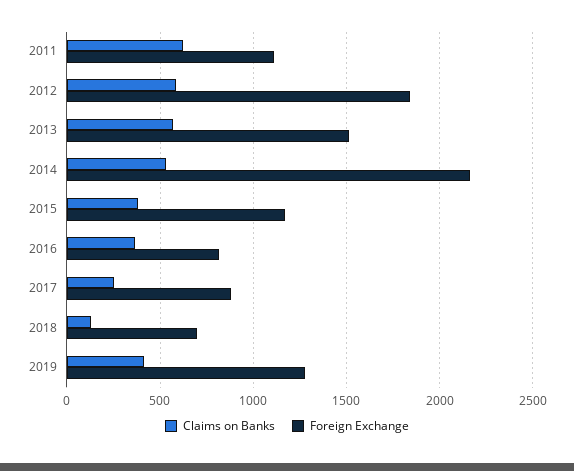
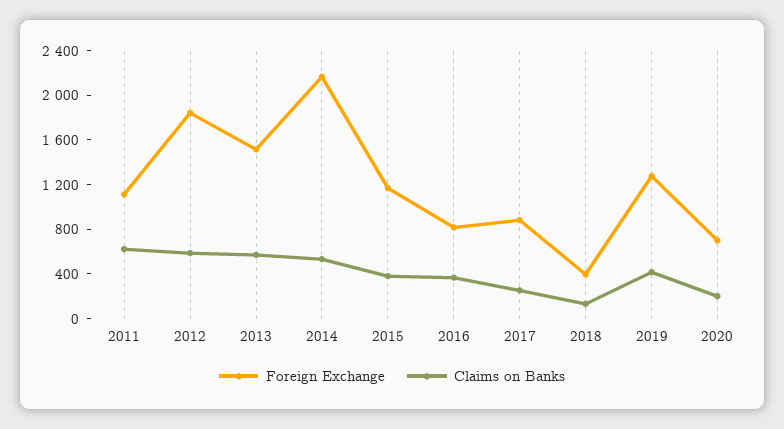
Foreign Exchange, 2018: 700 -> 400
Foreign Exchange, 2020: none -> 700
Claims on Banks, 2020: none -> 200

